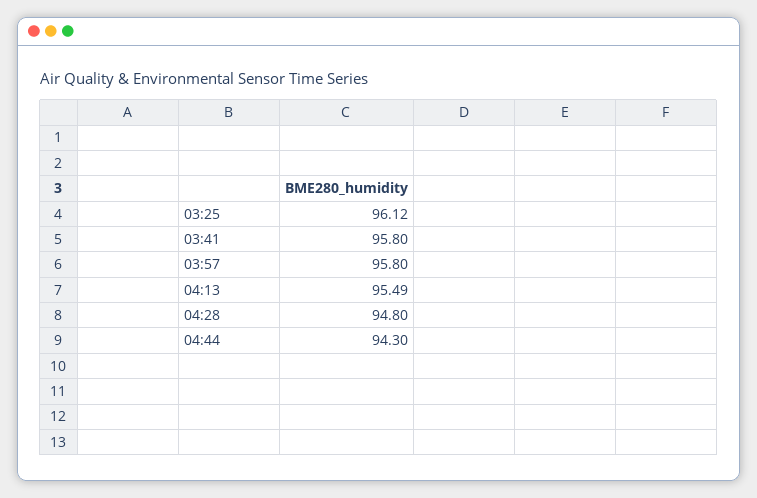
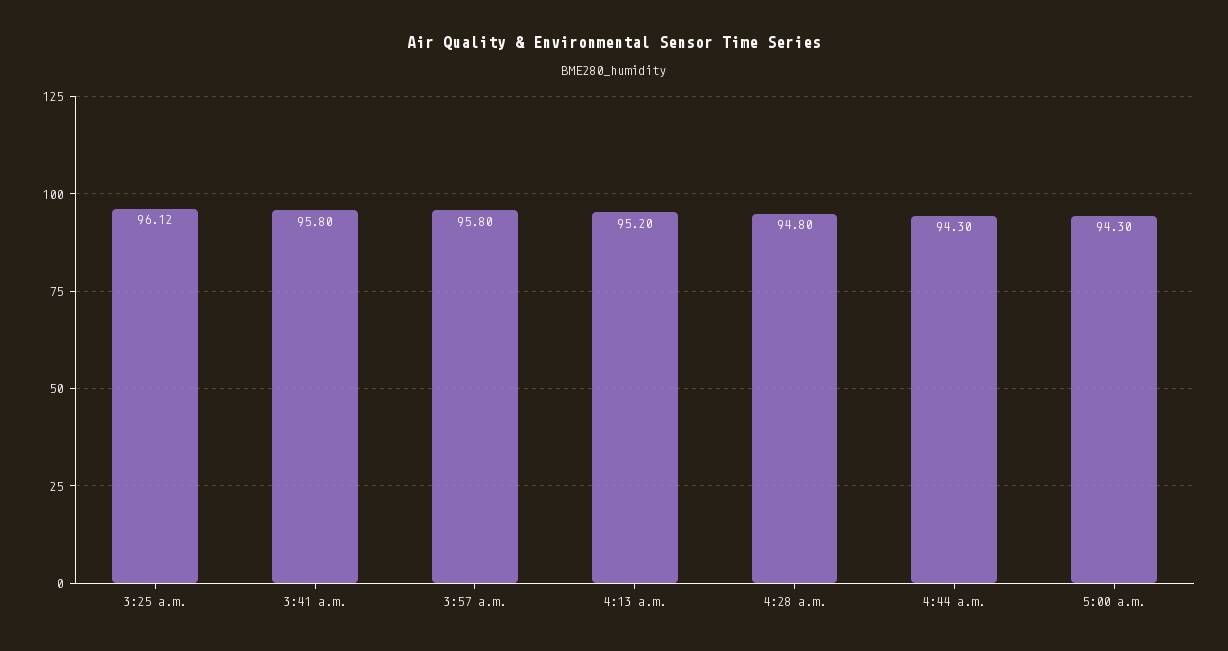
04:13: 95.49 -> 95.2
5:00 a.m.: none -> 94.3

